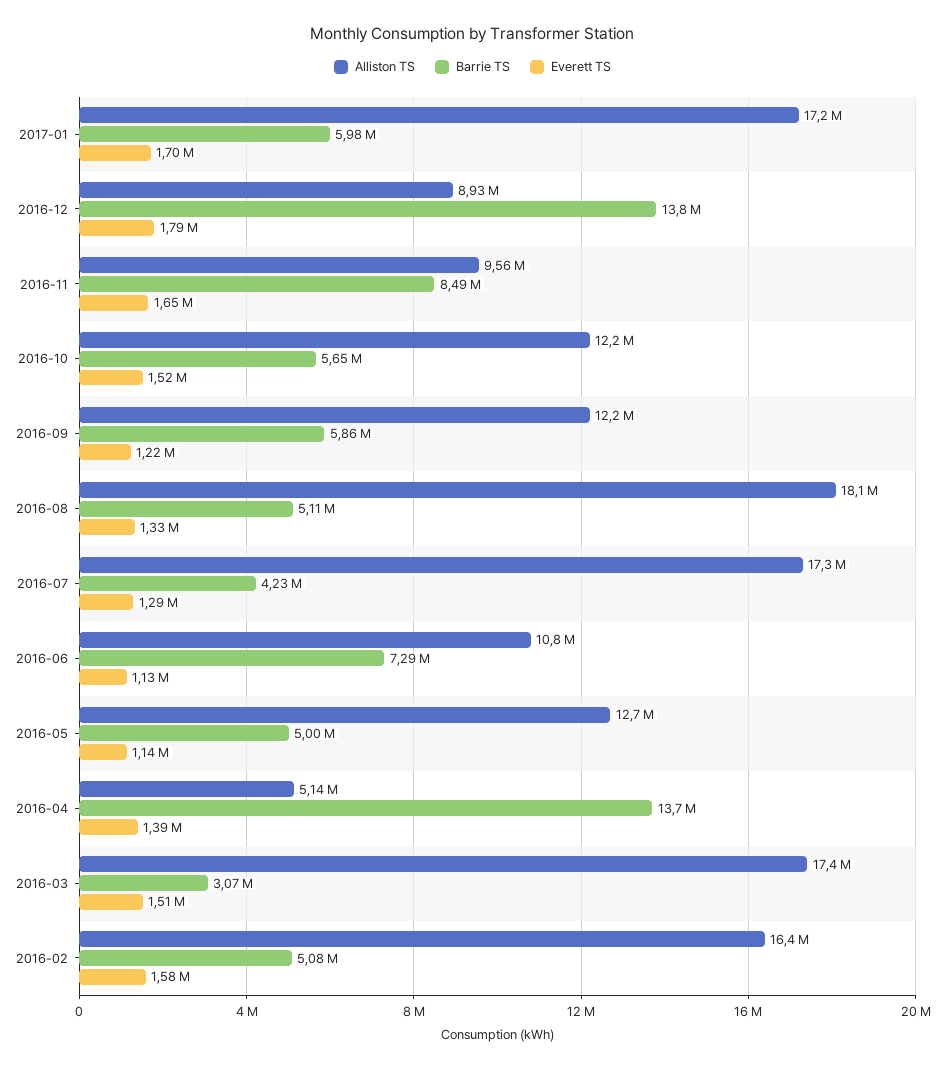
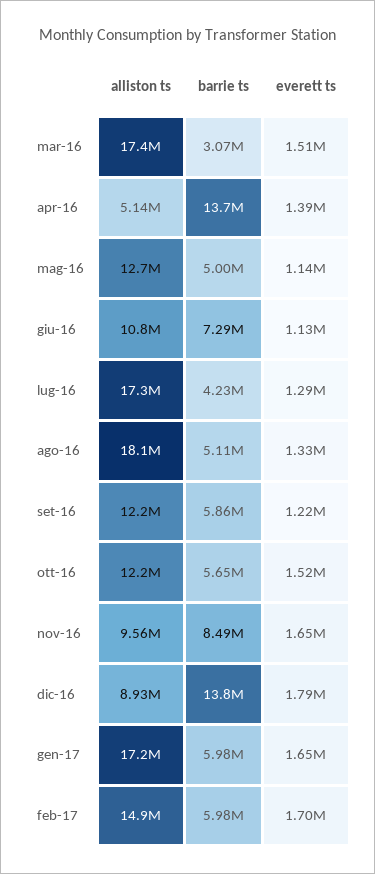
Everett TS, 2017-01: 1700000 -> 1650000
Alliston TS, 2016-02: 16400000 -> none
Barrie TS, 2016-02: 5080000 -> none
Everett TS, 2016-02: 1580000 -> none
Alliston TS, feb-17: none -> 14900000
Barrie TS, feb-17: none -> 5980000
Everett TS, feb-17: none -> 1700000

